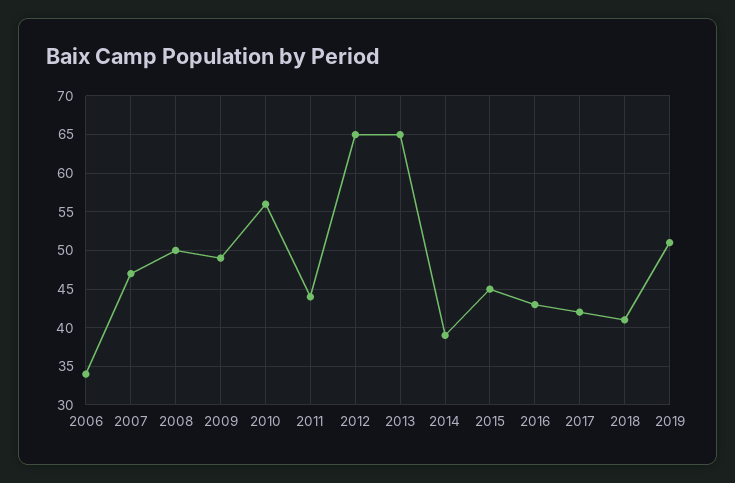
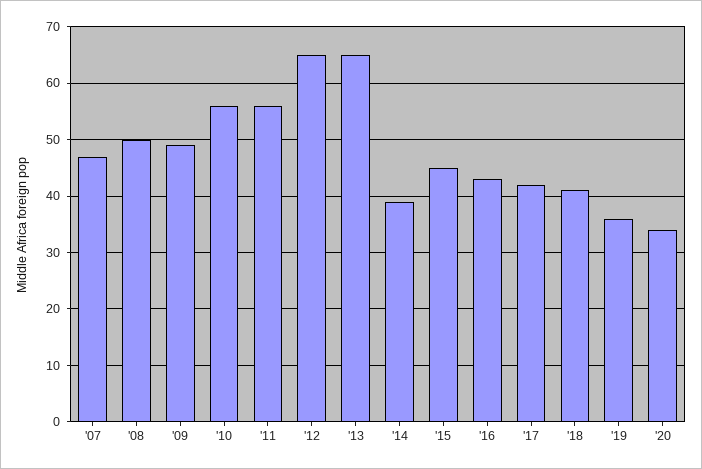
2006: 34 -> none
2011: 44 -> 55
2019: 51 -> 35
'20: none -> 35

